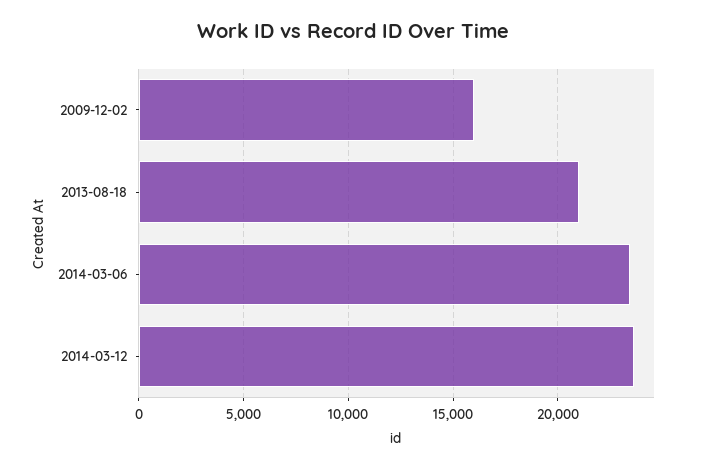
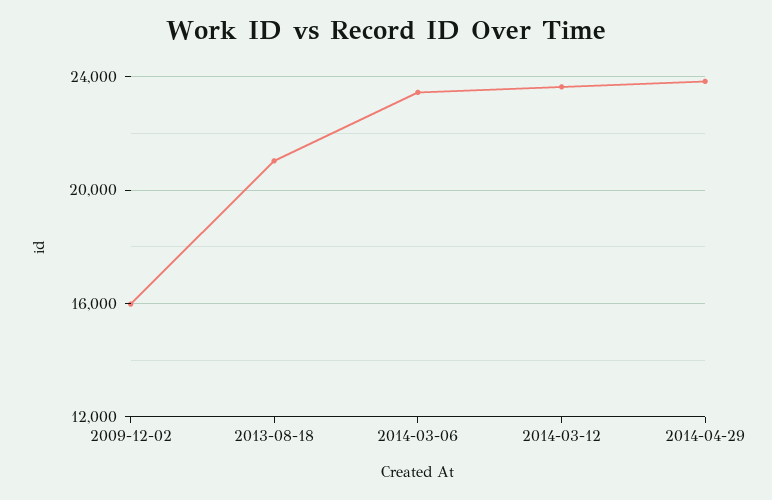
2014-04-29: none -> 24000

